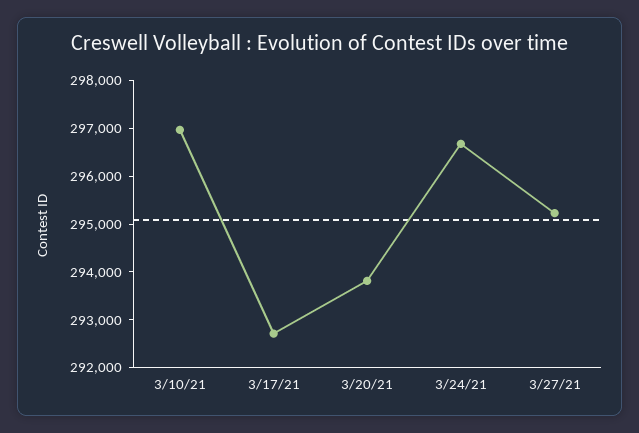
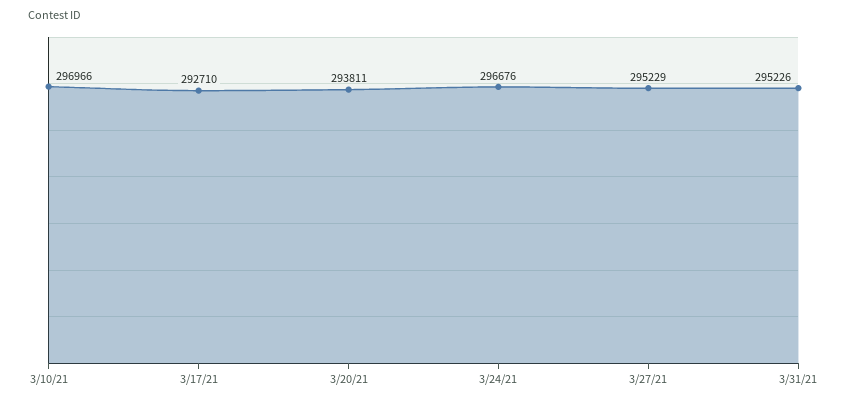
3/31/21: none -> 295226

